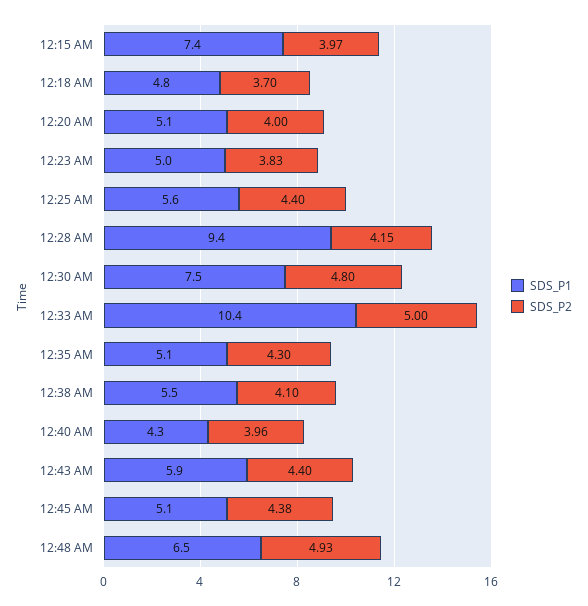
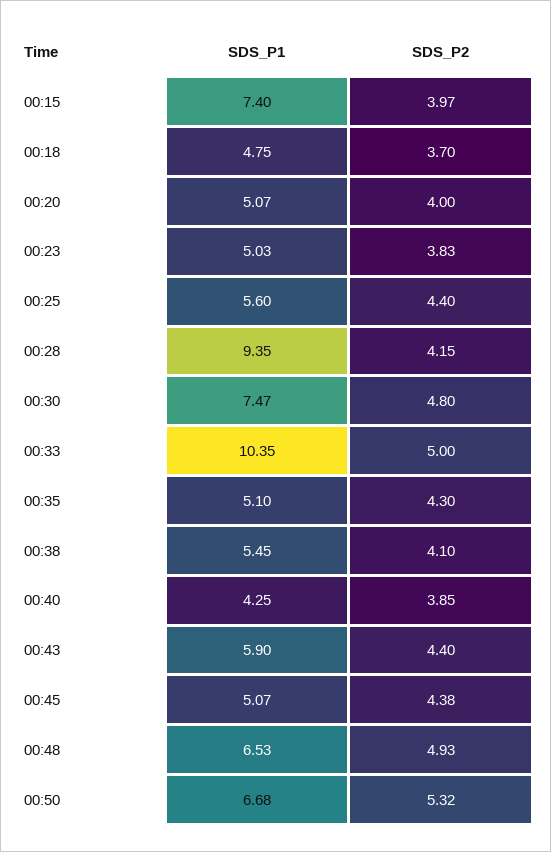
SDS_P2, 12:40 AM: 3.96 -> 3.85
SDS_P1, 00:50: none -> 6.68
SDS_P2, 00:50: none -> 5.32

